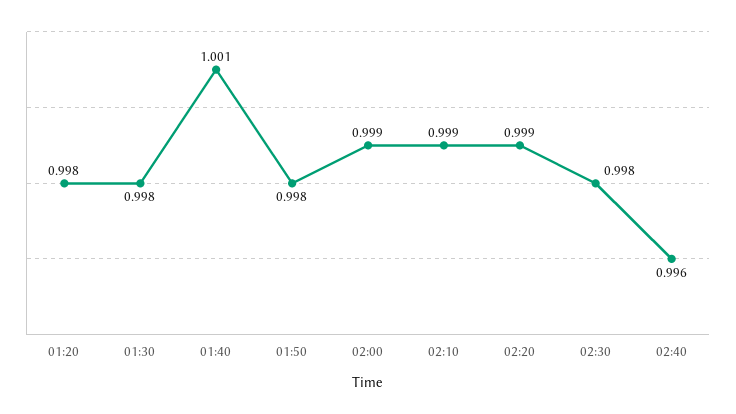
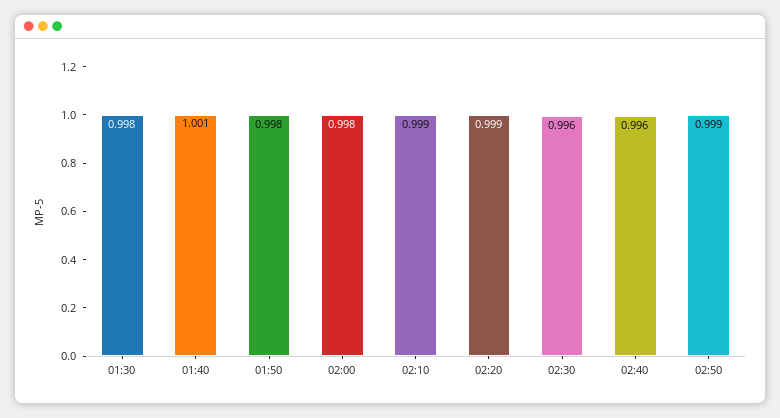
01:20: 0.998 -> none
02:00: 0.999 -> 0.998
02:30: 0.998 -> 0.996
02:50: none -> 0.999

